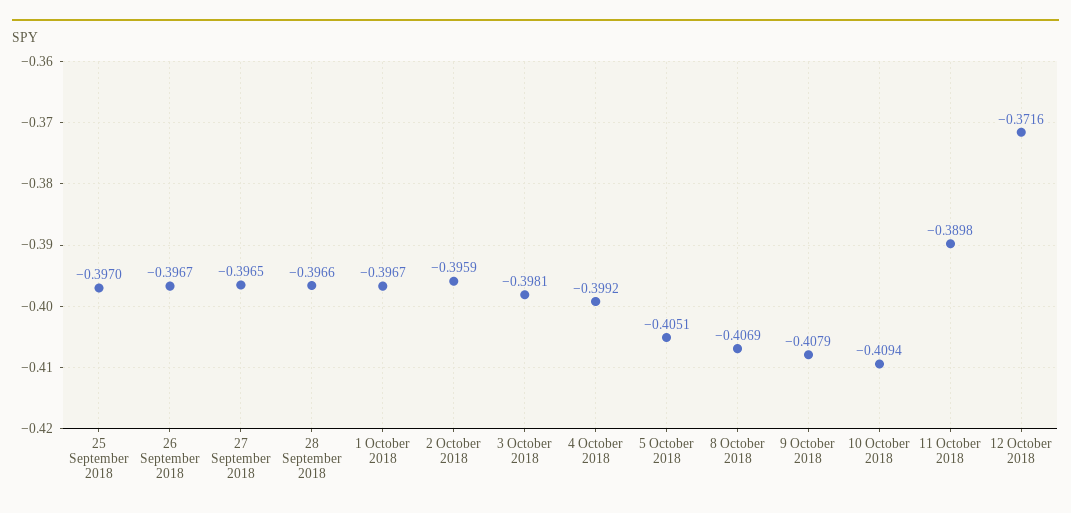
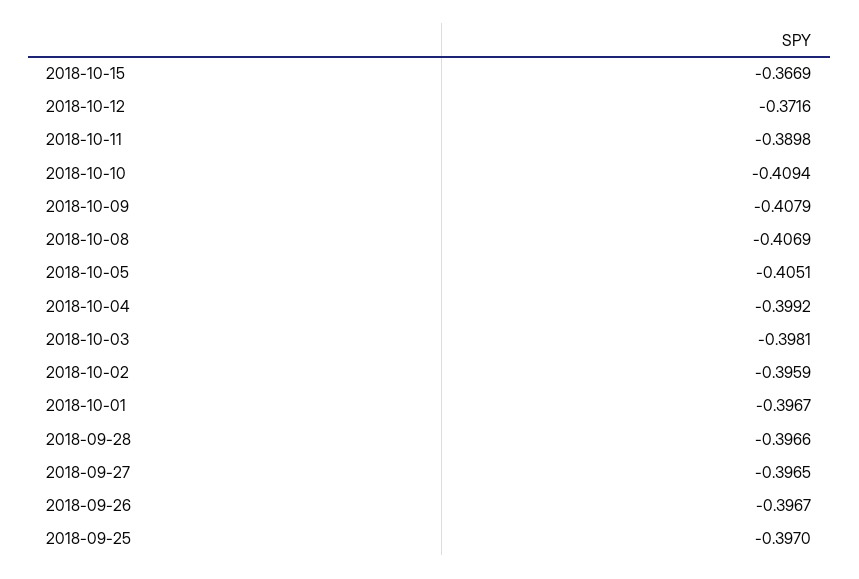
2018-10-15: none -> -0.3669

